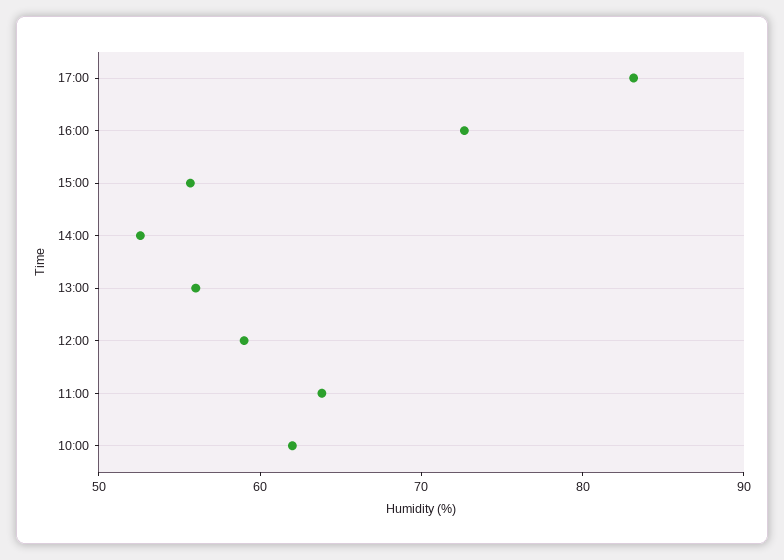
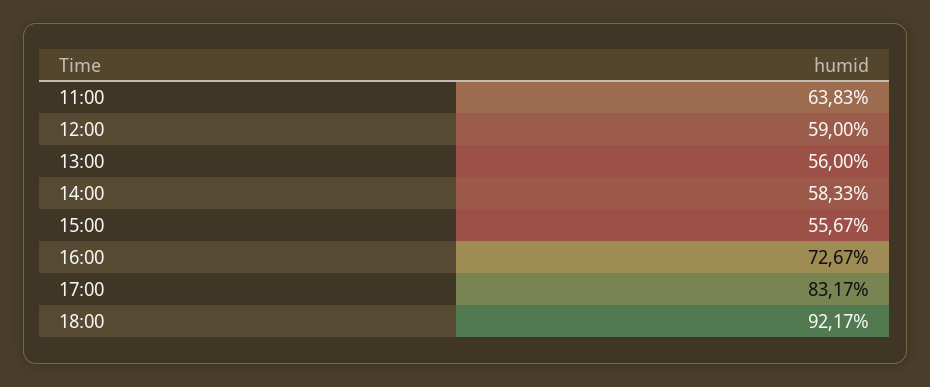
14:00: 52 -> 58.33
10:00: 62 -> none
18:00: none -> 92.17

